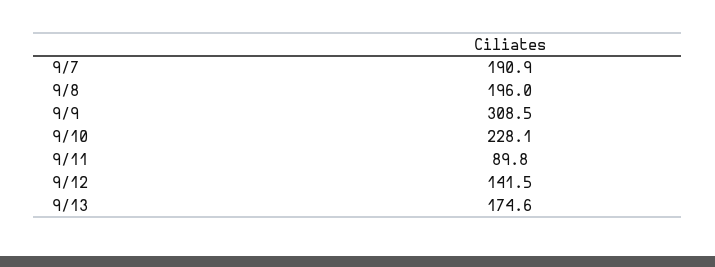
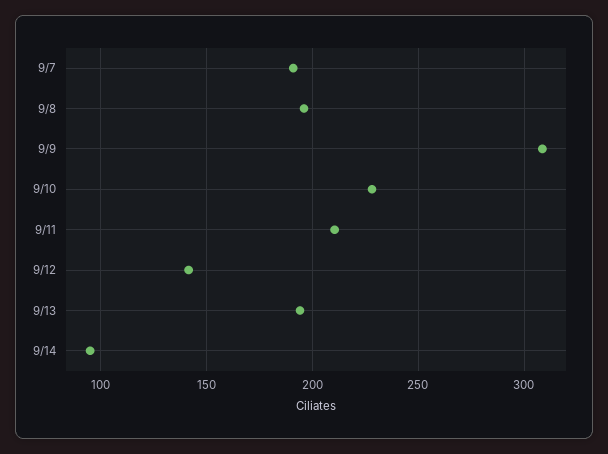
9/11: 89.8 -> 210
9/13: 174.6 -> 195
9/14: none -> 95

